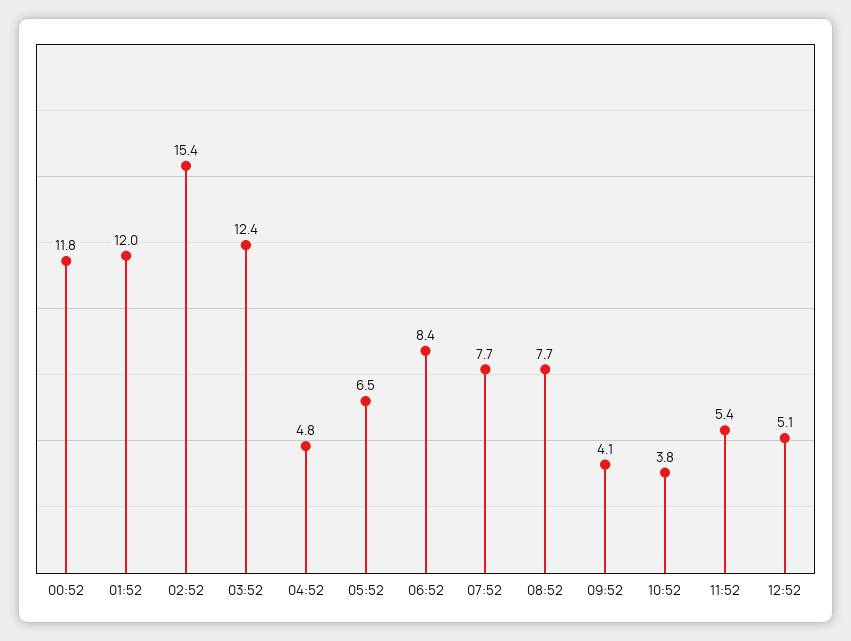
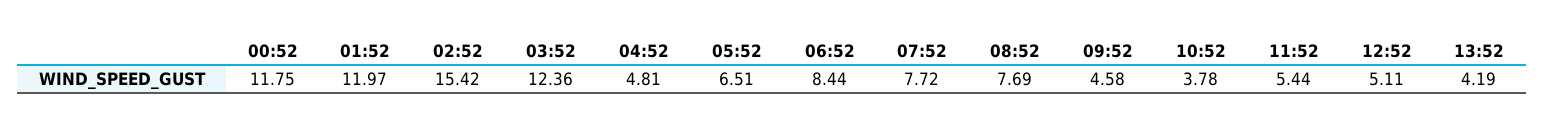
09:52: 4.1 -> 4.58
13:52: none -> 4.19

